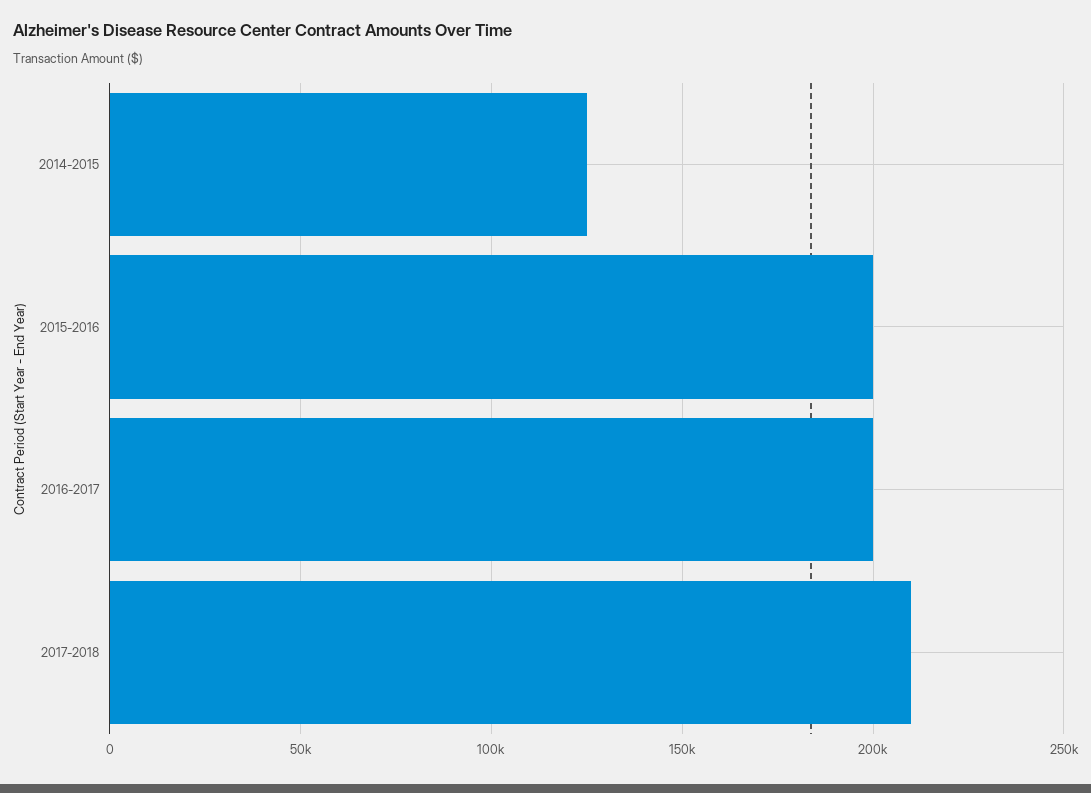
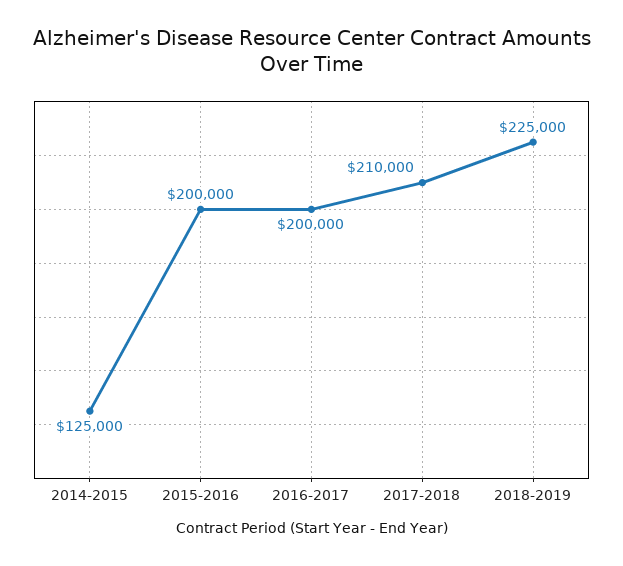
2018-2019: none -> 225000

